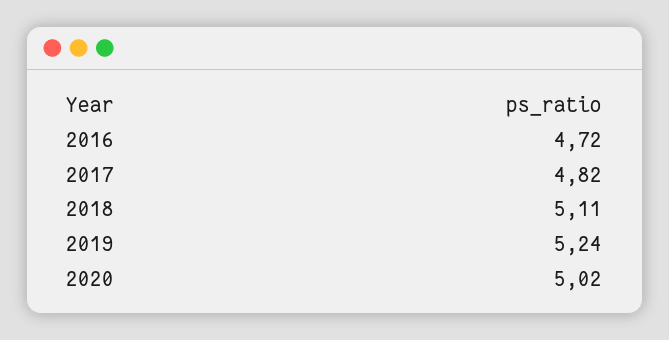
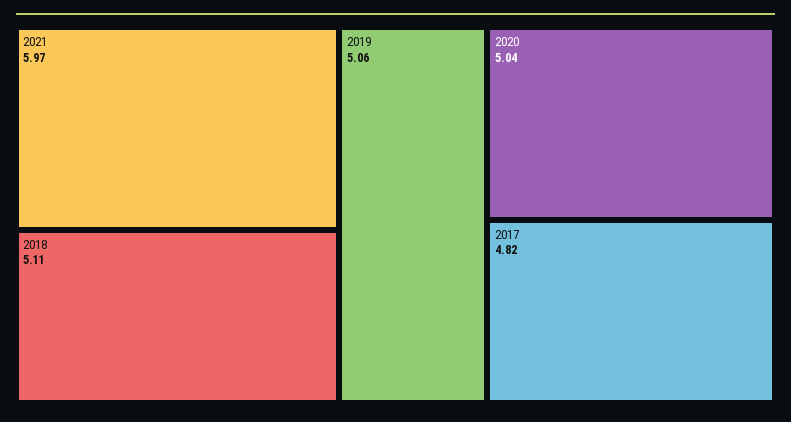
2016: 4.72 -> none
2019: 5.24 -> 5.06
2020: 5.02 -> 5.04
2021: none -> 5.97

